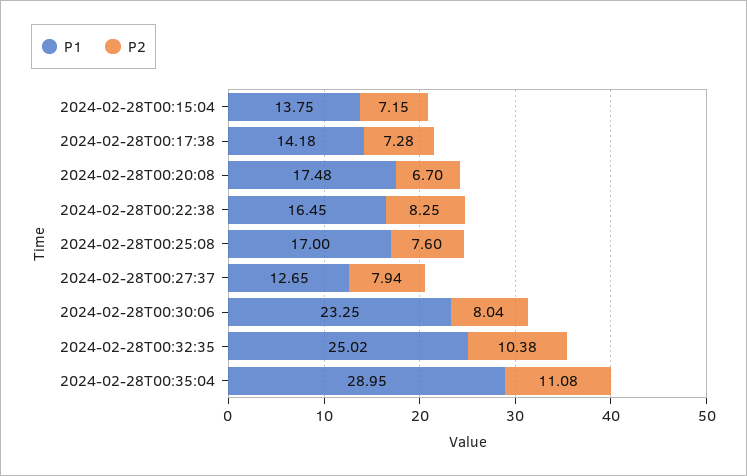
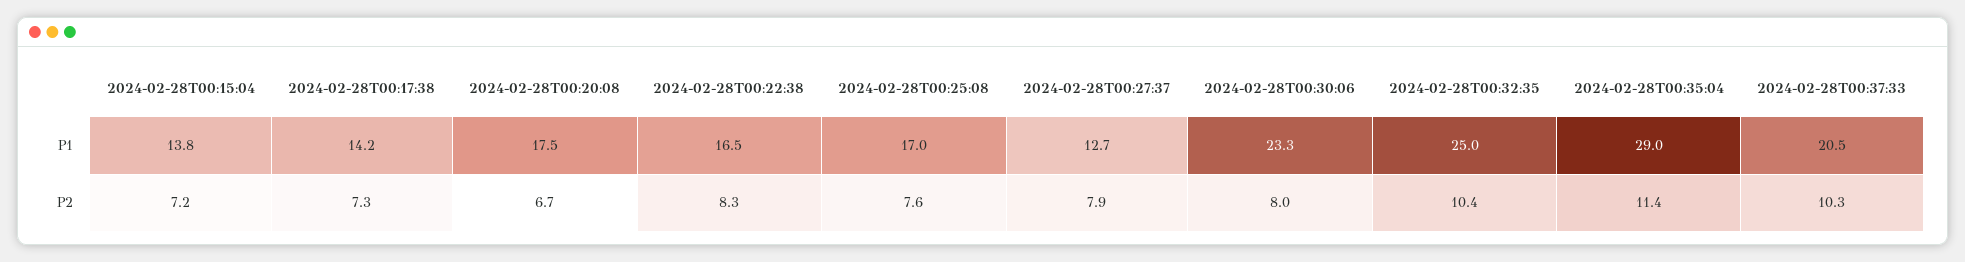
P2, 2024-02-28T00:35:04: 11.08 -> 11.4
P1, 2024-02-28T00:37:33: none -> 20.5
P2, 2024-02-28T00:37:33: none -> 10.3

